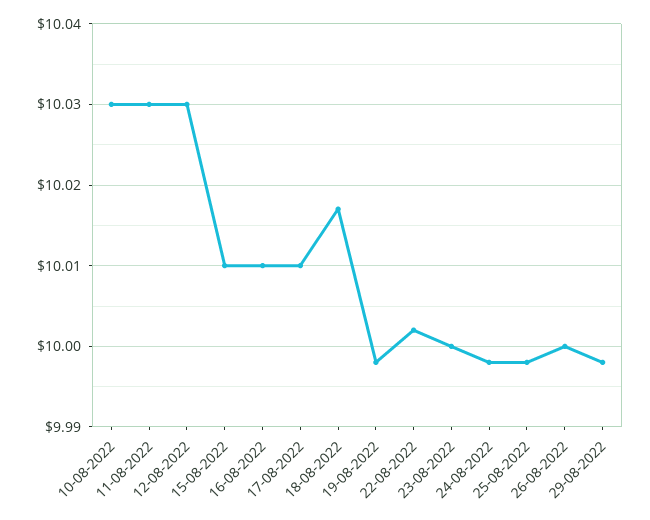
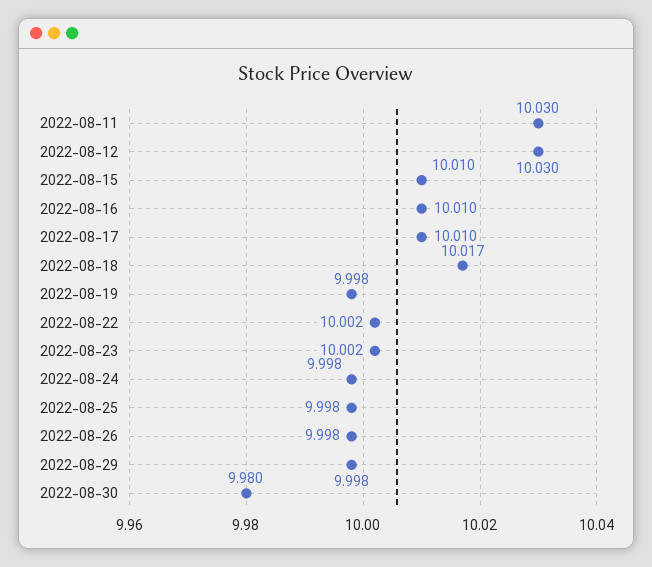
10-08-2022: 10.03 -> none
23-08-2022: 10 -> 10.002
26-08-2022: 10 -> 9.998
2022-08-30: none -> 9.98

